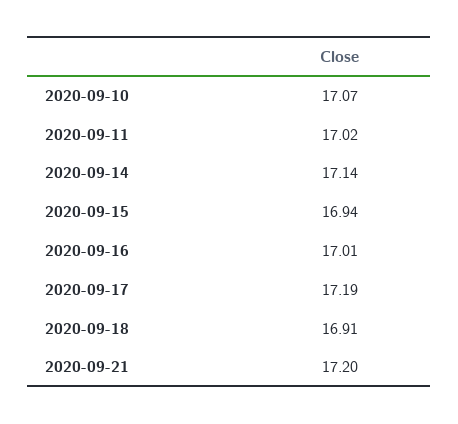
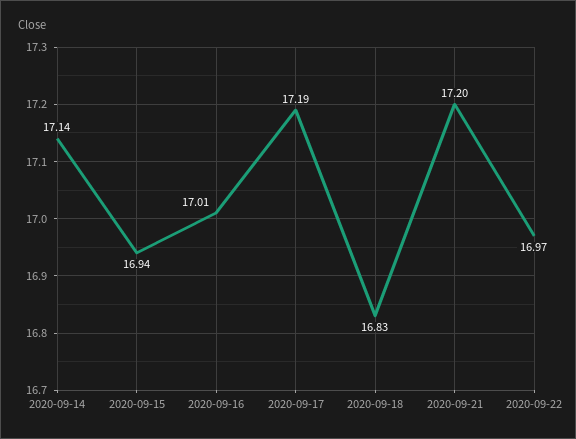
2020-09-10: 17.07 -> none
2020-09-11: 17.02 -> none
2020-09-18: 16.91 -> 16.83
2020-09-22: none -> 16.97

